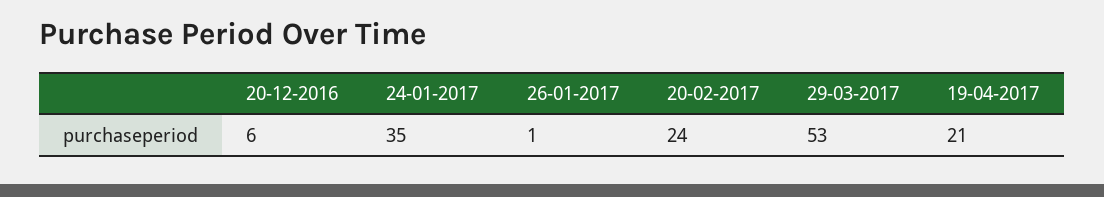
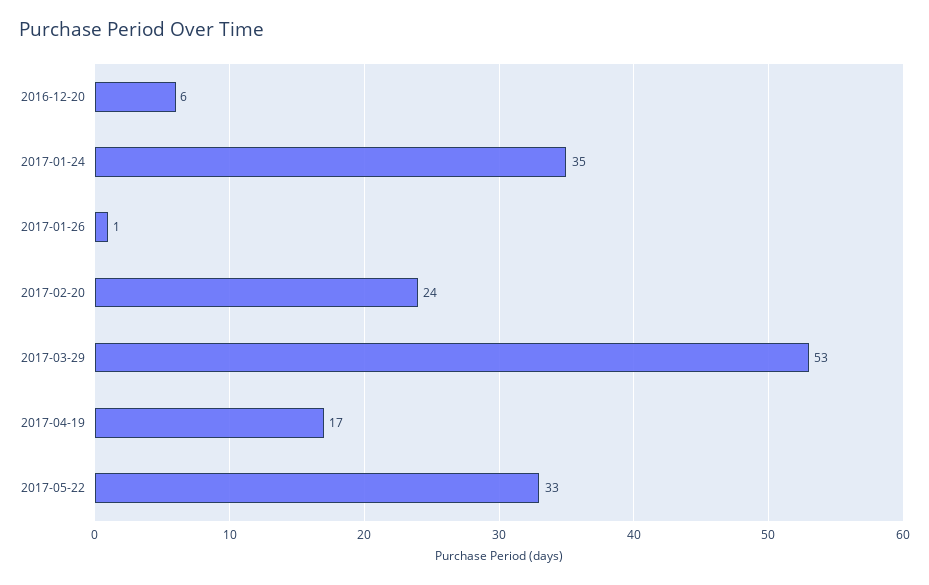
19-04-2017: 21 -> 17
2017-05-22: none -> 33

